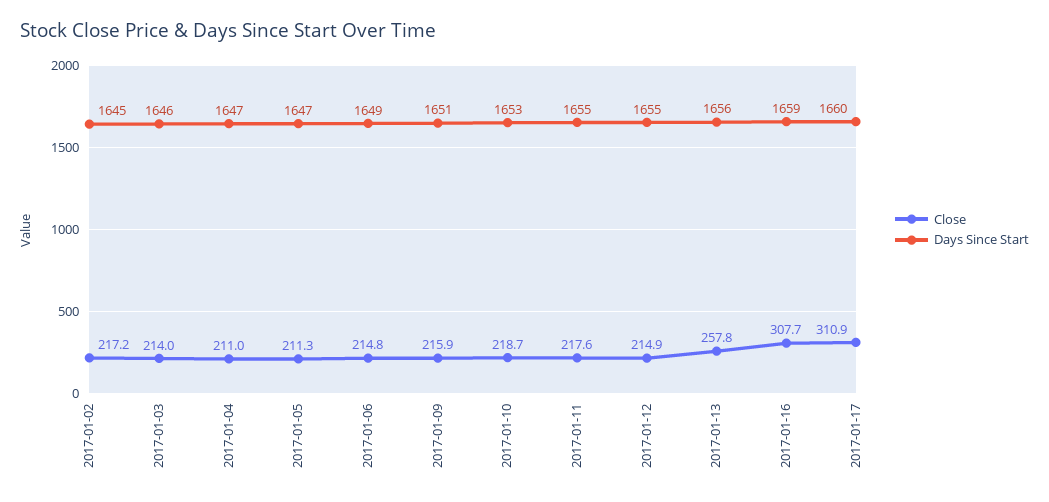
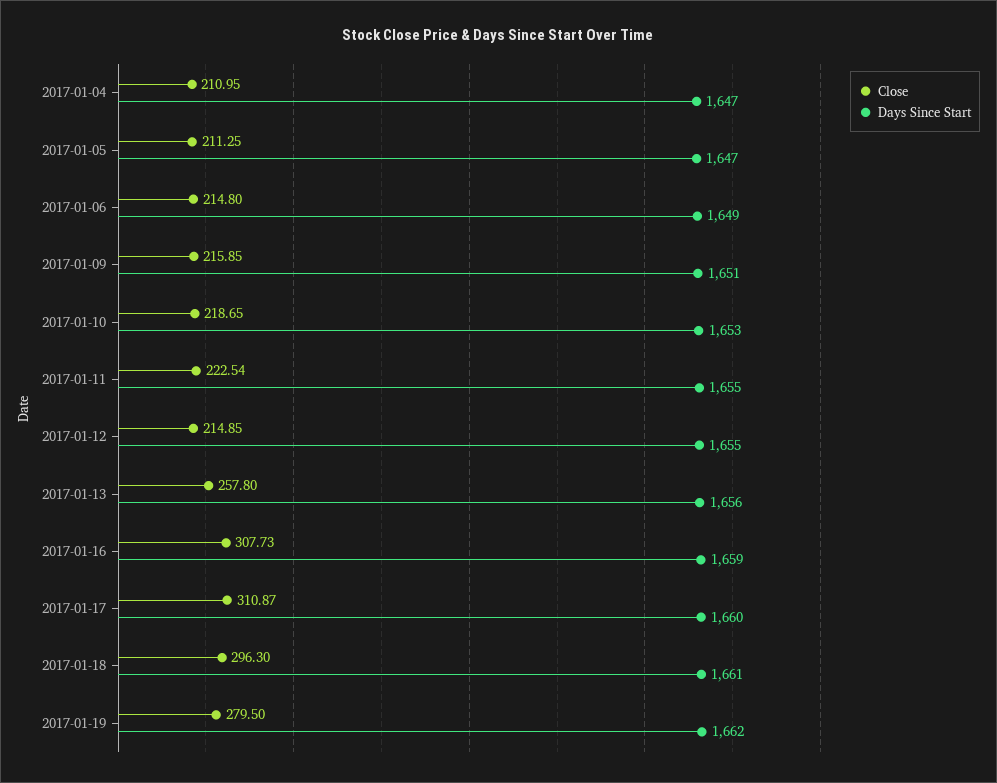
Close, 2017-01-02: 217.2 -> none
Days Since Start, 2017-01-02: 1645 -> none
Close, 2017-01-03: 214 -> none
Days Since Start, 2017-01-03: 1646 -> none
Close, 2017-01-11: 217.6 -> 222.54
Close, 2017-01-18: none -> 296.3
Days Since Start, 2017-01-18: none -> 1661
Close, 2017-01-19: none -> 279.5
Days Since Start, 2017-01-19: none -> 1662

